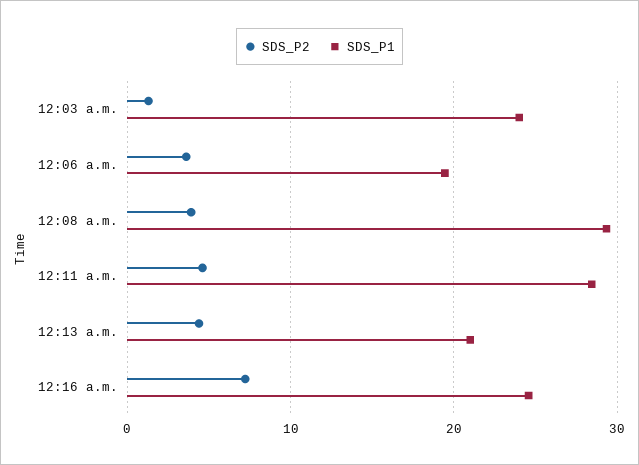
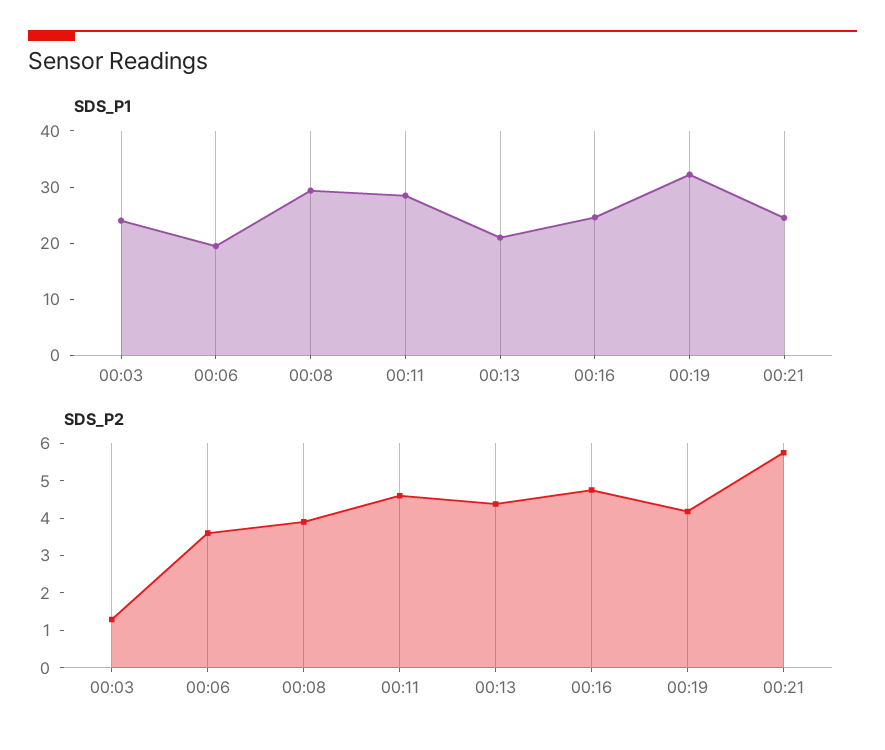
SDS_P2, 12:16 a.m.: 7 -> 4.75
SDS_P1, 00:19: none -> 32
SDS_P1, 00:21: none -> 24
SDS_P2, 00:19: none -> 4.25
SDS_P2, 00:21: none -> 5.75

